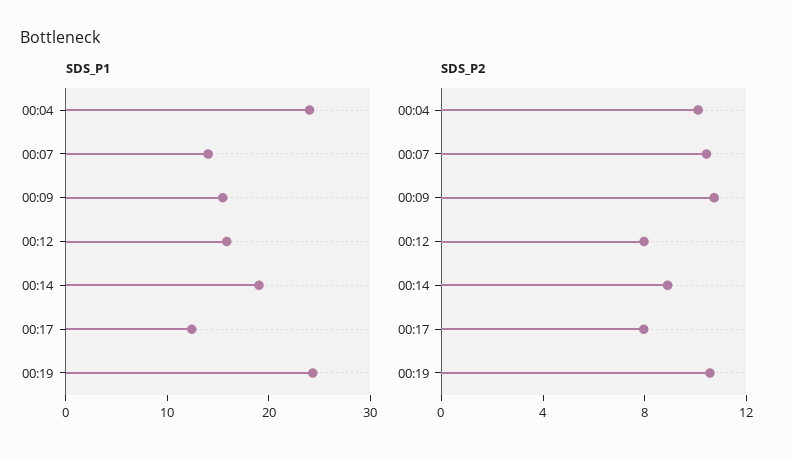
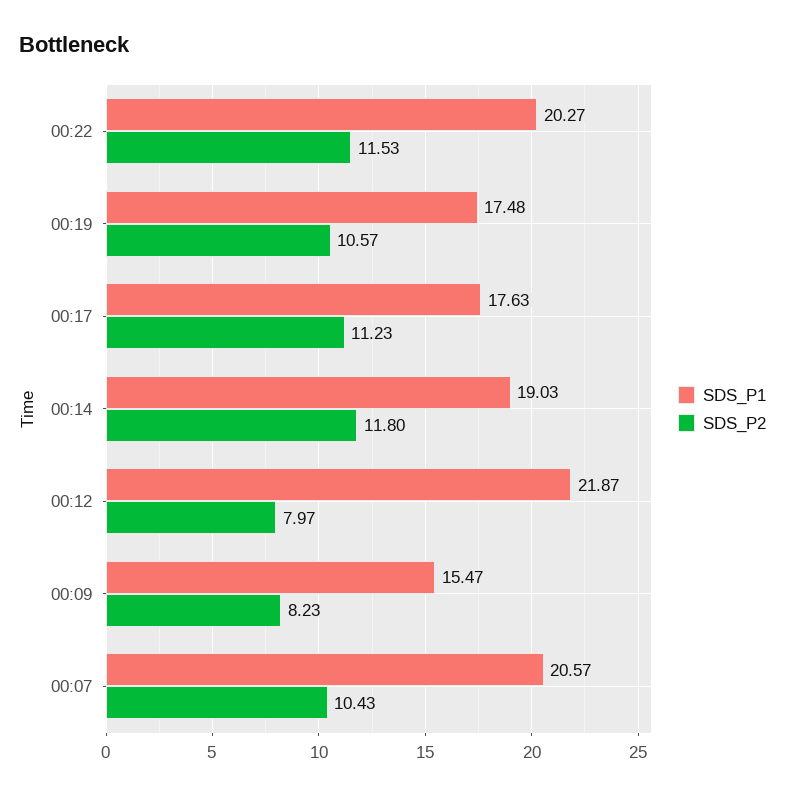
SDS_P1, 00:04: 24 -> none
SDS_P1, 00:07: 14 -> 20.57
SDS_P1, 00:12: 16 -> 21.87
SDS_P1, 00:17: 12 -> 17.63
SDS_P1, 00:19: 24 -> 17.48
SDS_P2, 00:04: 10 -> none
SDS_P2, 00:09: 11 -> 8.23
SDS_P2, 00:14: 9 -> 11.8
SDS_P2, 00:17: 8 -> 11.23
SDS_P1, 00:22: none -> 20.27
SDS_P2, 00:22: none -> 11.53

